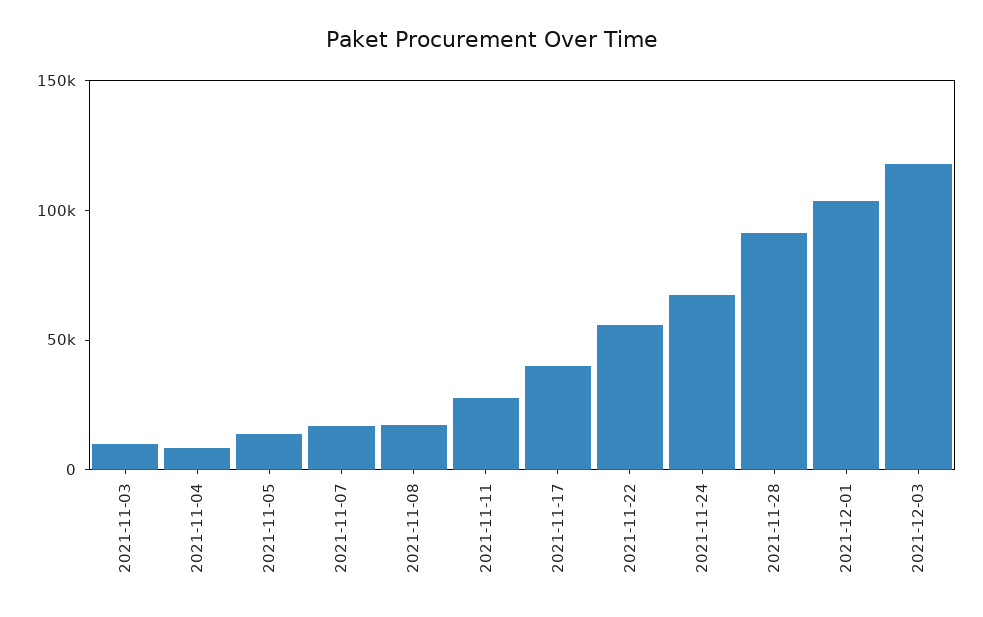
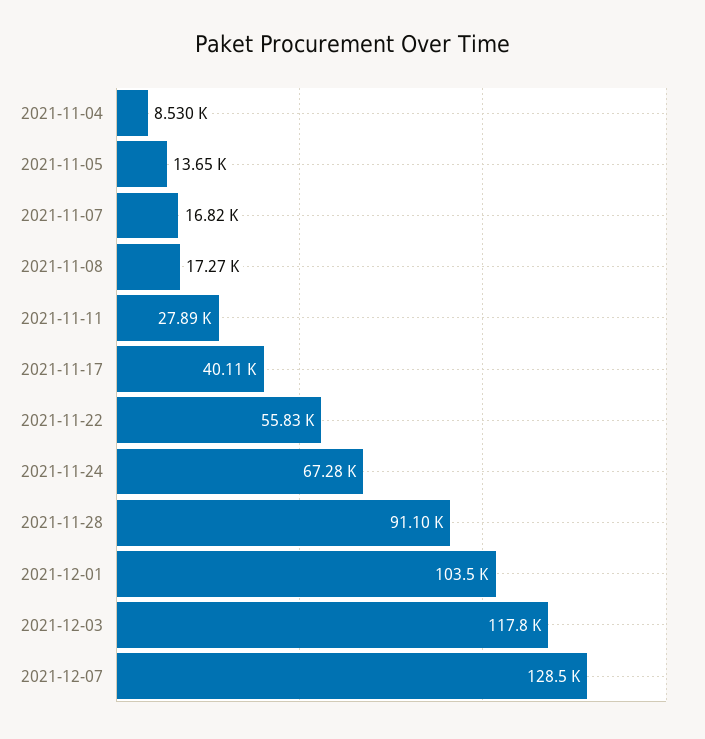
2021-11-03: 10000 -> none
2021-12-07: none -> 128500

